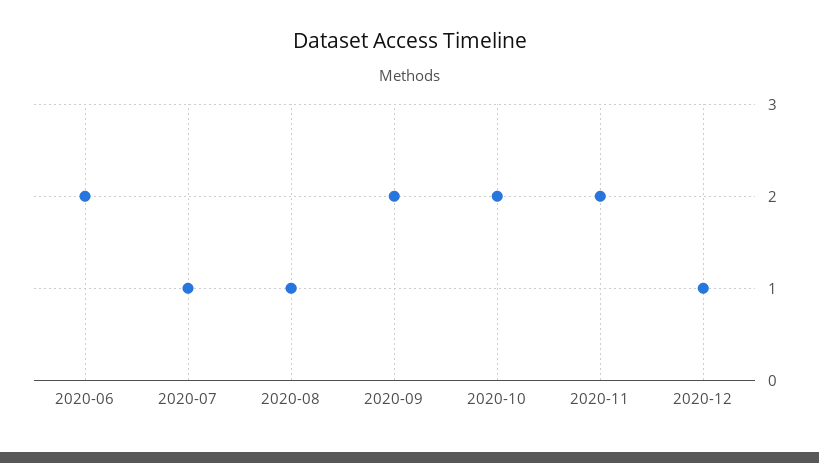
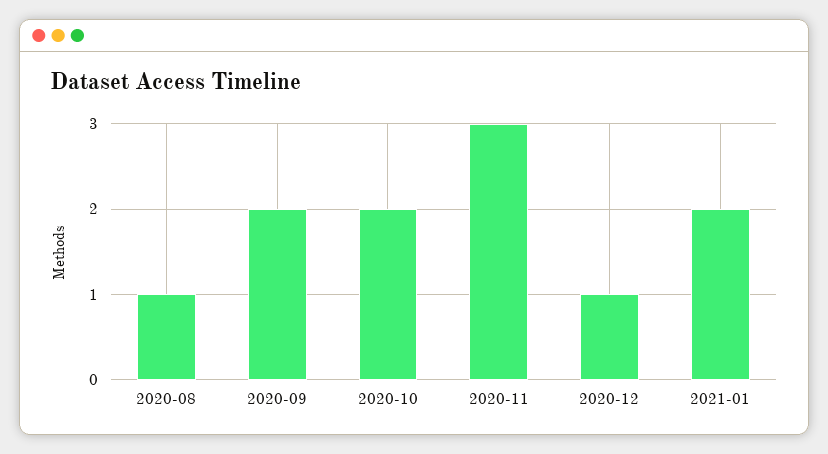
2020-06: 2 -> none
2020-07: 1 -> none
2020-11: 2 -> 3
2021-01: none -> 2

